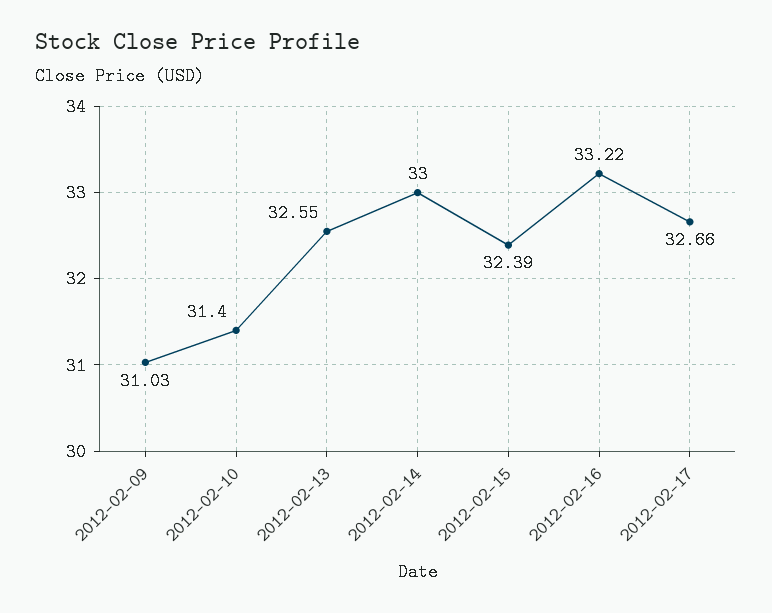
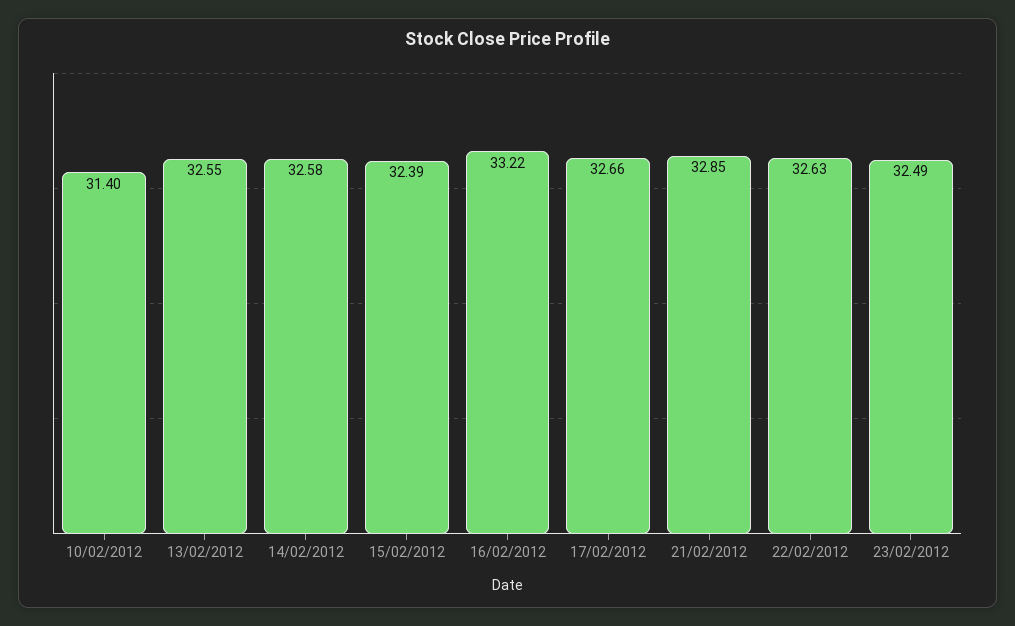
2012-02-09: 31.03 -> none
2012-02-14: 33 -> 32.58
21/02/2012: none -> 32.85
22/02/2012: none -> 32.63
23/02/2012: none -> 32.49

